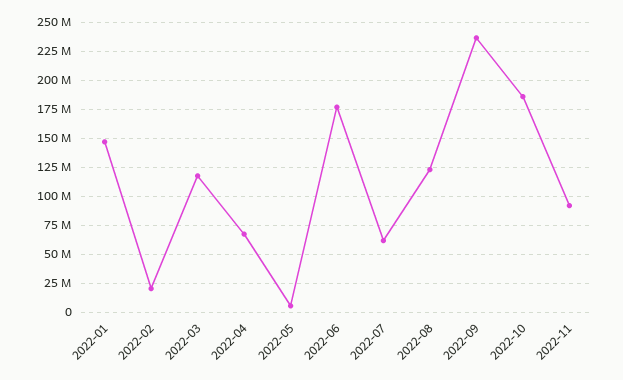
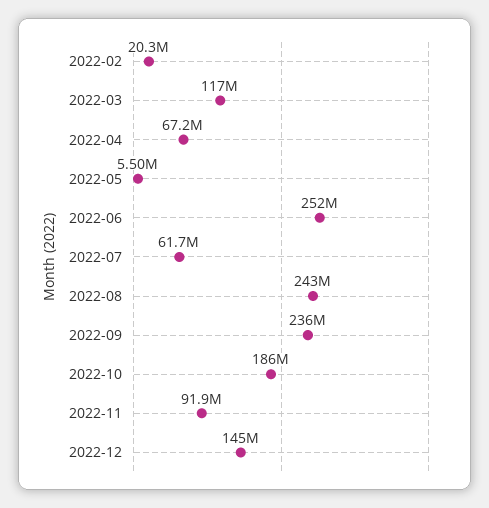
2022-01: 150000000 -> none
2022-06: 175000000 -> 252000000
2022-08: 125000000 -> 243000000
2022-12: none -> 145000000

